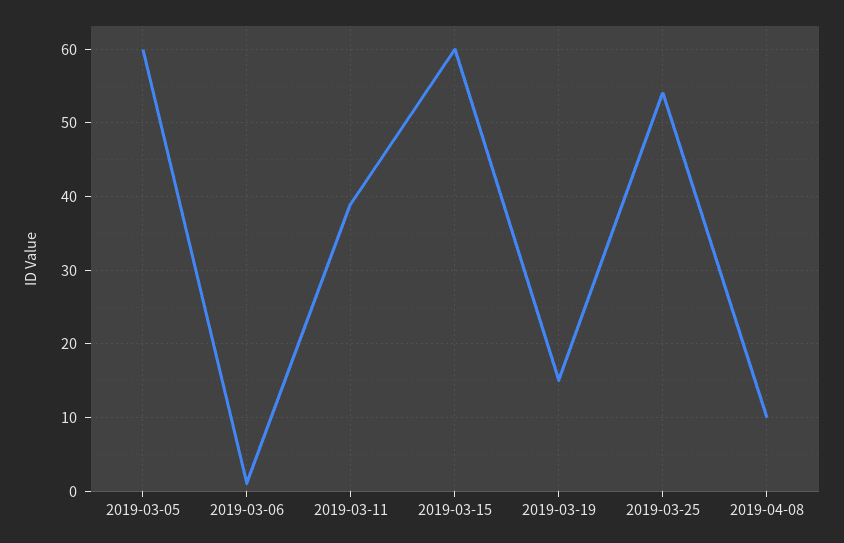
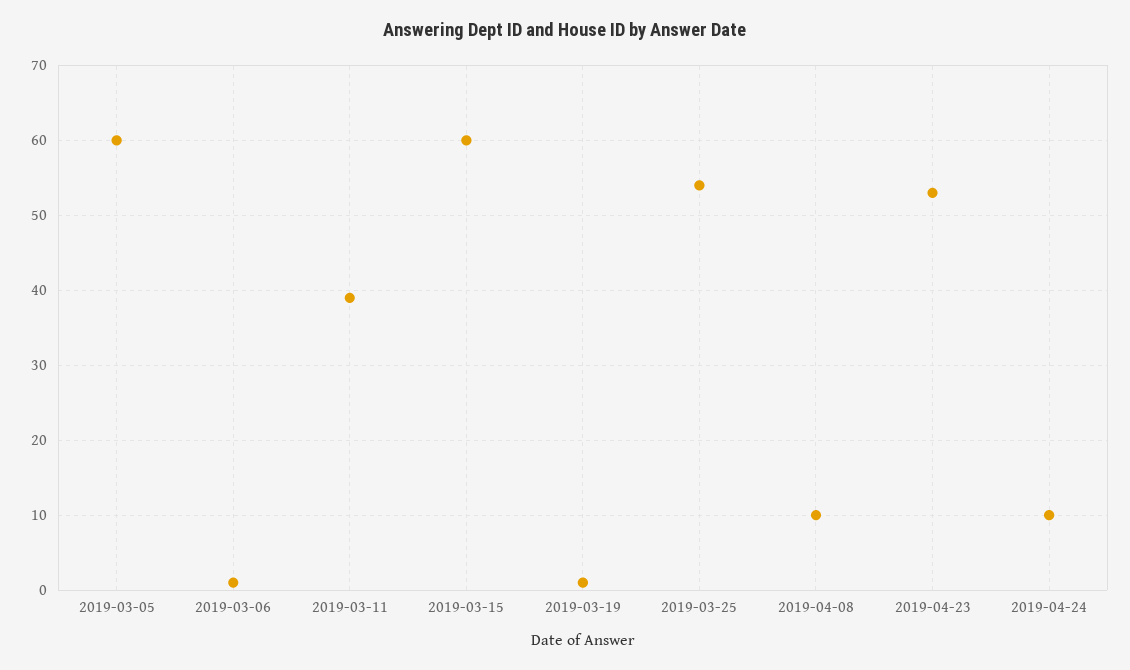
2019-03-19: 15 -> 1
2019-04-23: none -> 53
2019-04-24: none -> 10

